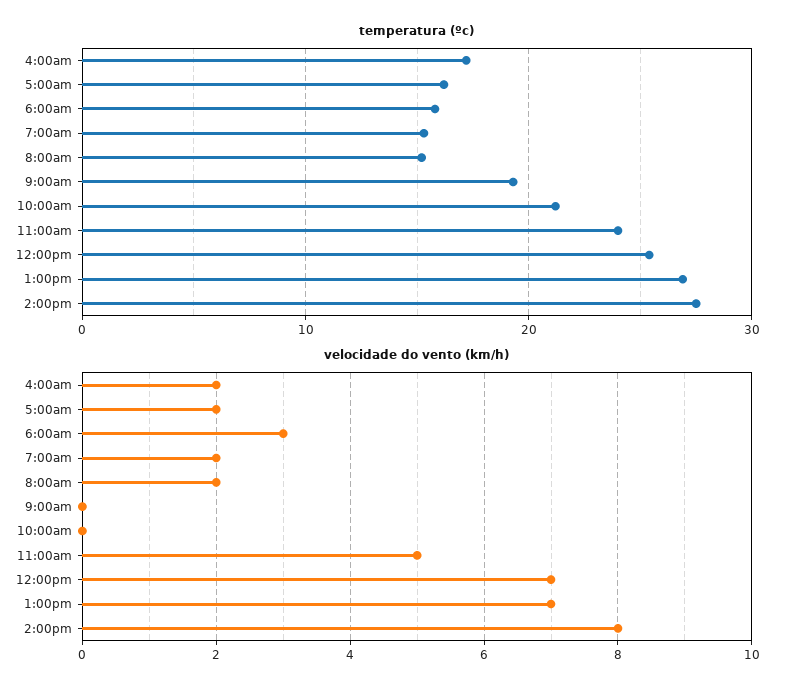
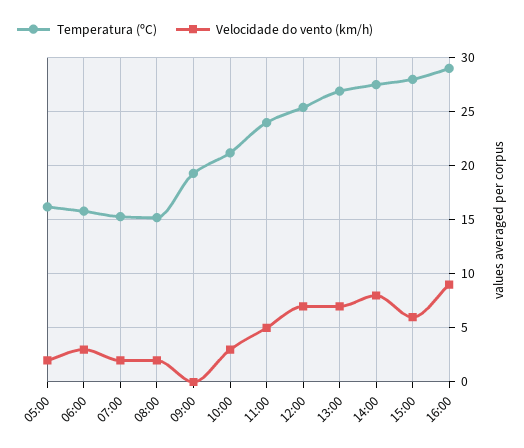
temperatura (ºc), 4:00am: 17 -> none
velocidade do vento (km/h), 4:00am: 2 -> none
velocidade do vento (km/h), 10:00am: 0 -> 3
temperatura (ºc), 15:00: none -> 28
velocidade do vento (km/h), 15:00: none -> 6
temperatura (ºc), 16:00: none -> 29
velocidade do vento (km/h), 16:00: none -> 9

